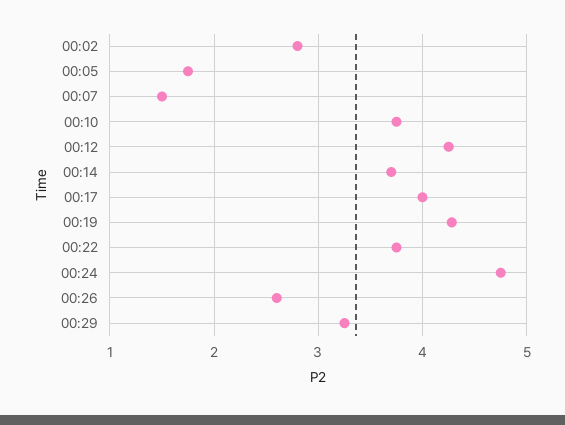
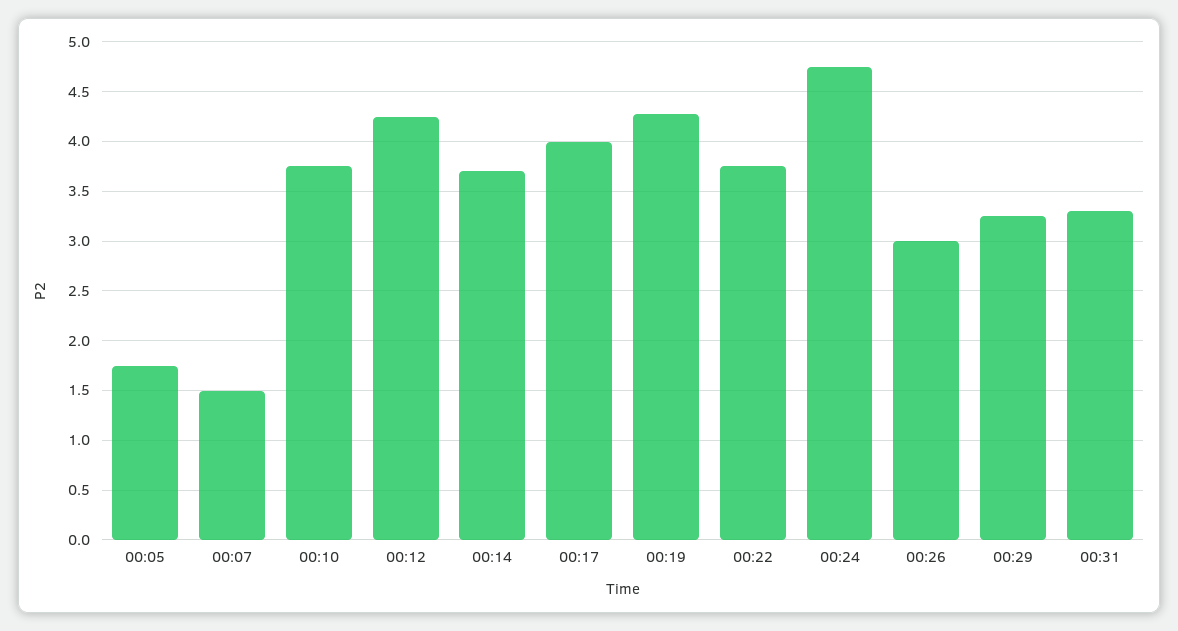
00:02: 2.8 -> none
00:26: 2.6 -> 3
00:31: none -> 3.3

